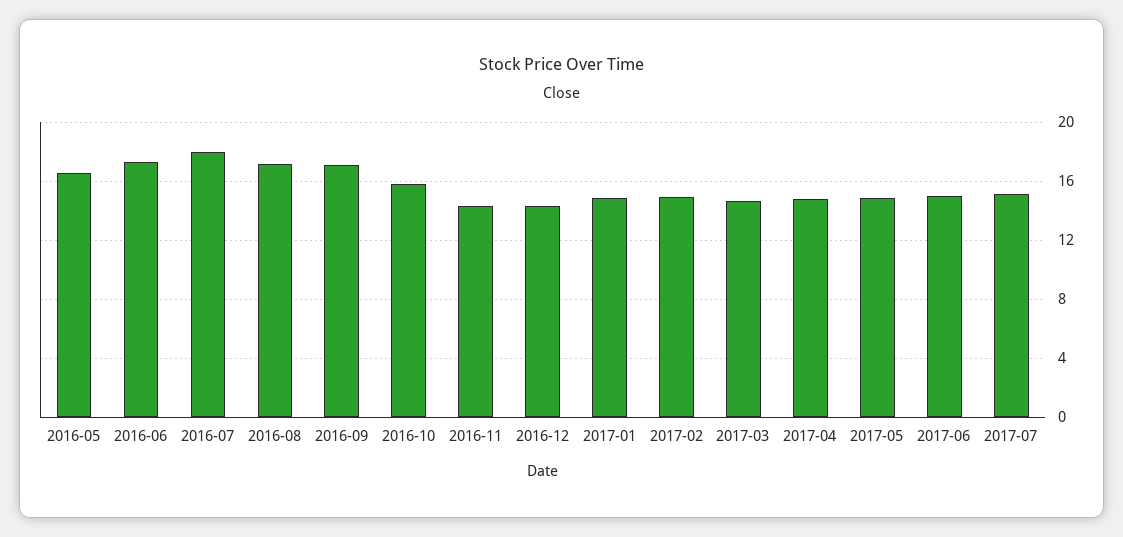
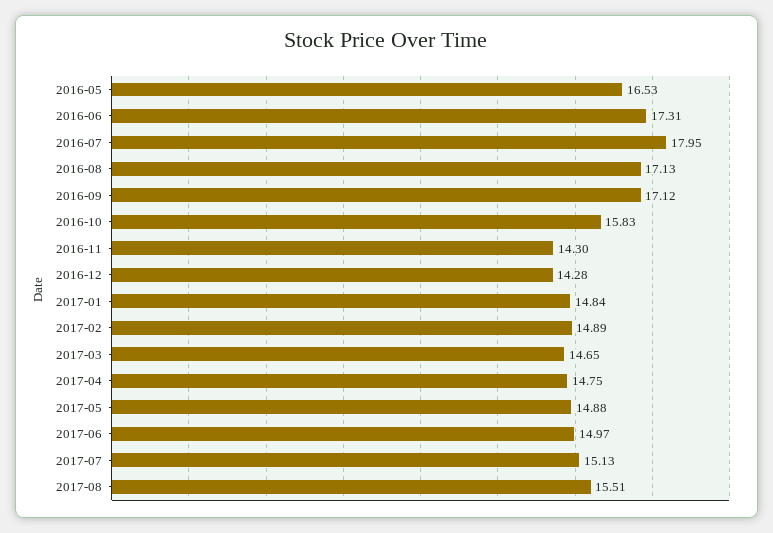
2017-08: none -> 15.51

